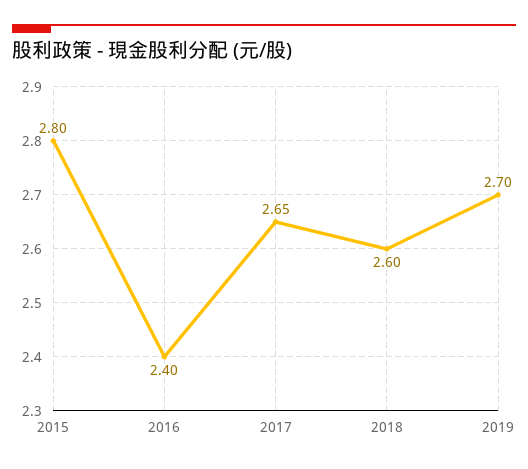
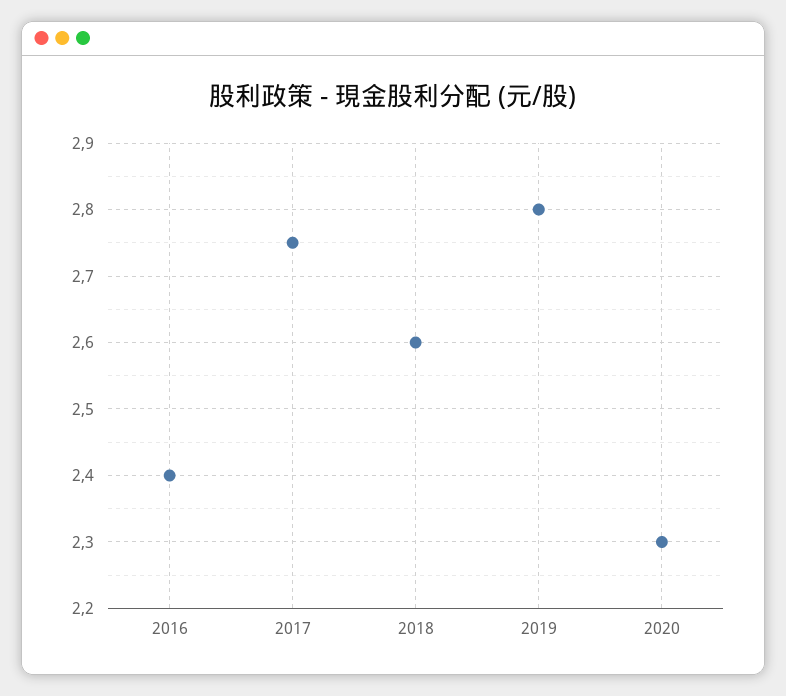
2015: 2.8 -> none
2017: 2.65 -> 2.75
2019: 2.7 -> 2.8
2020: none -> 2.3

